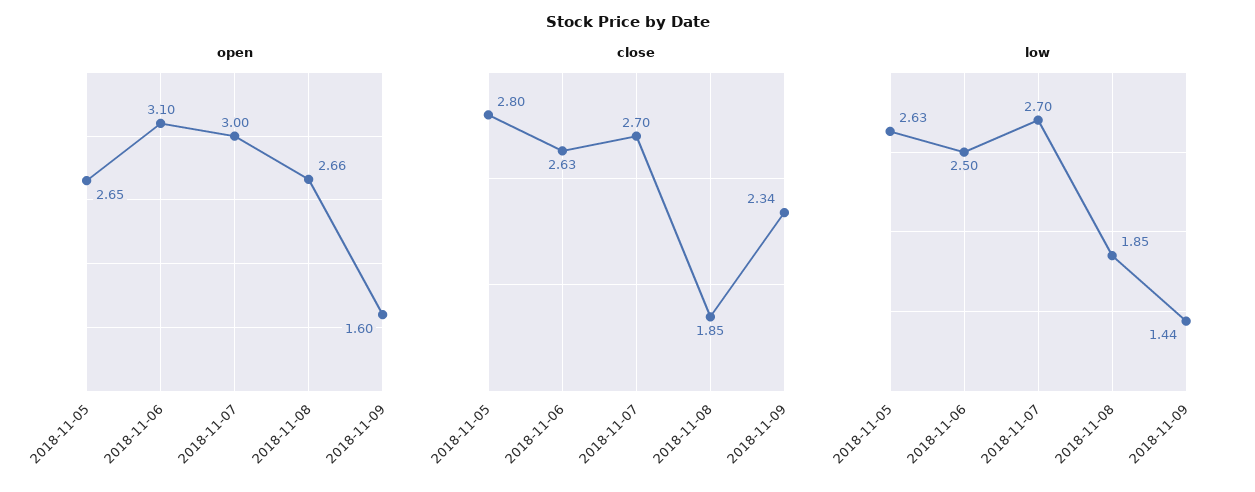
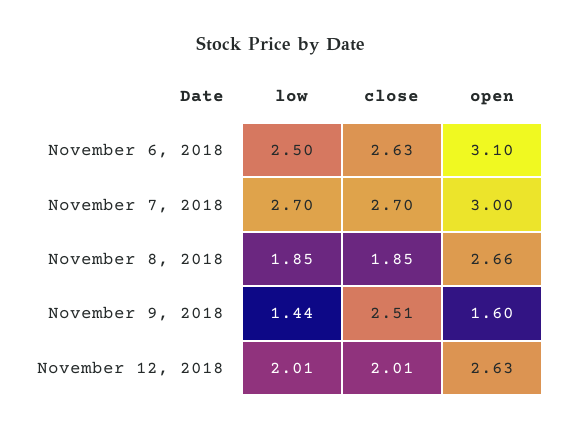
open, 2018-11-05: 2.65 -> none
close, 2018-11-05: 2.8 -> none
close, 2018-11-09: 2.34 -> 2.51
low, 2018-11-05: 2.63 -> none
low, November 12, 2018: none -> 2.01
close, November 12, 2018: none -> 2.01
open, November 12, 2018: none -> 2.63

